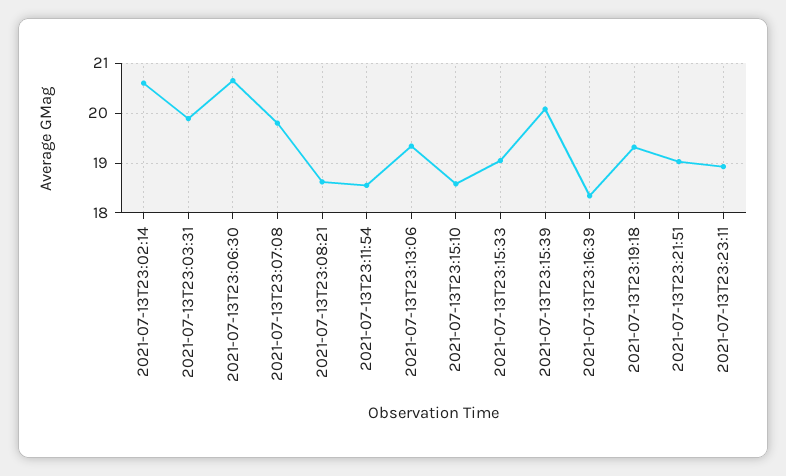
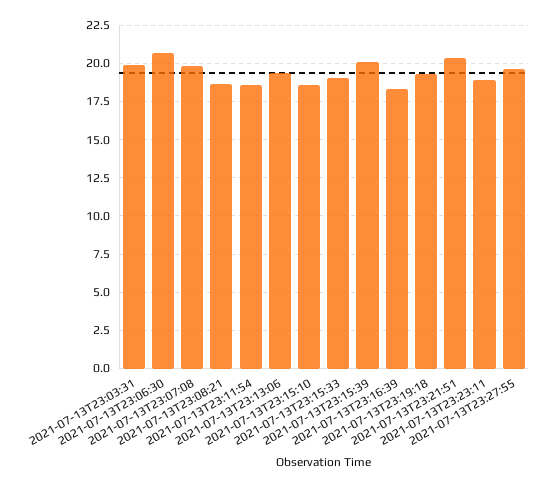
2021-07-13T23:02:14: 20.6 -> none
2021-07-13T23:21:51: 19 -> 20.5
2021-07-13T23:27:55: none -> 19.5

